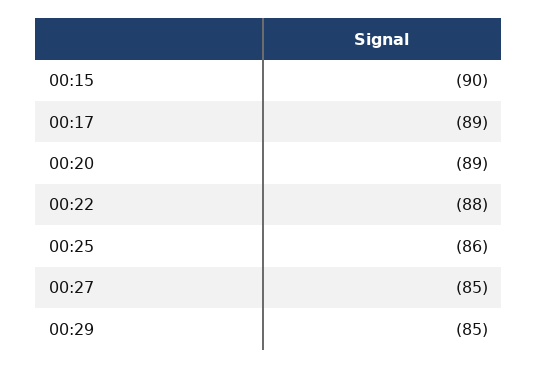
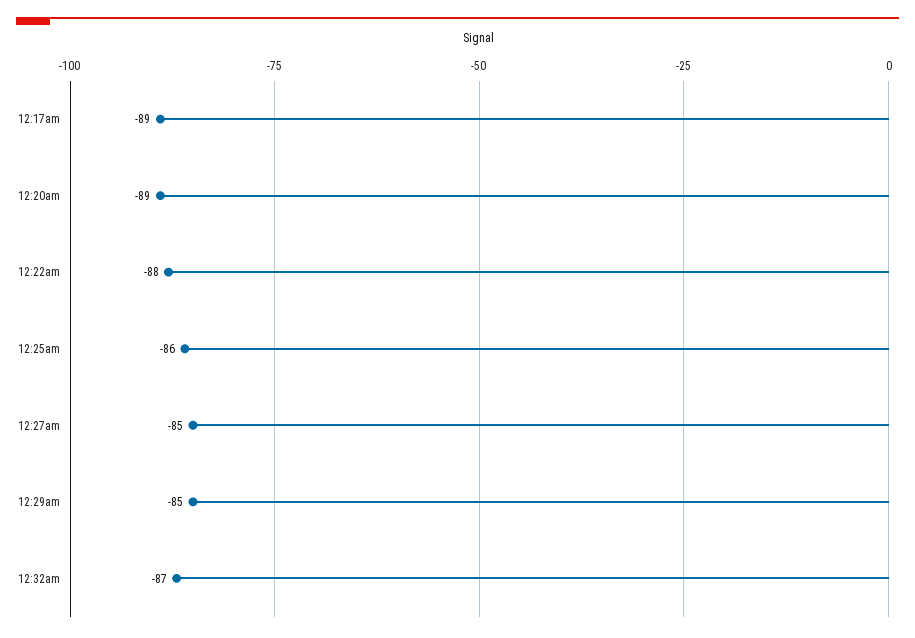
00:15: -90 -> none
12:32am: none -> -87

